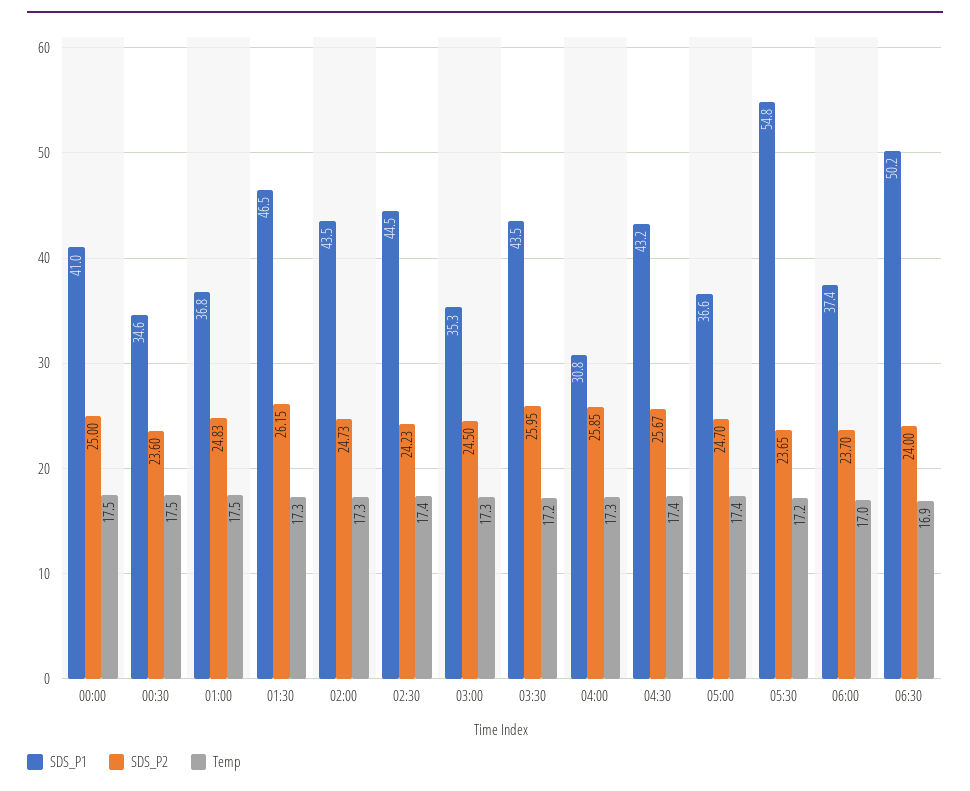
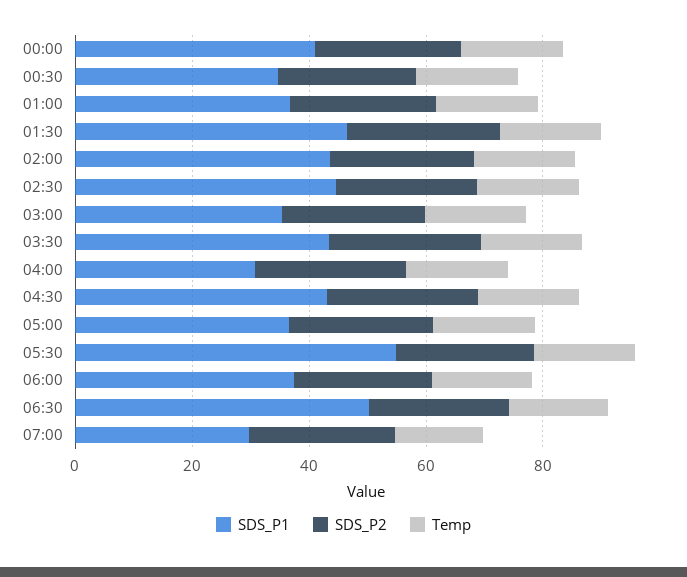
SDS_P1, 07:00: none -> 30
SDS_P2, 07:00: none -> 25
Temp, 07:00: none -> 15

